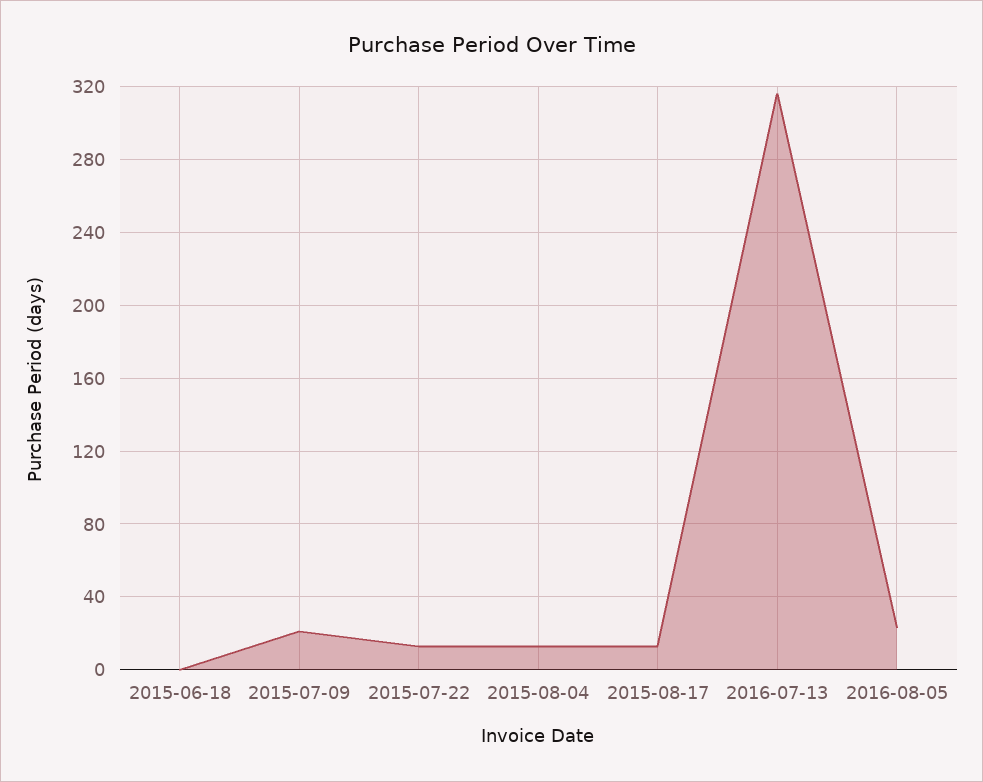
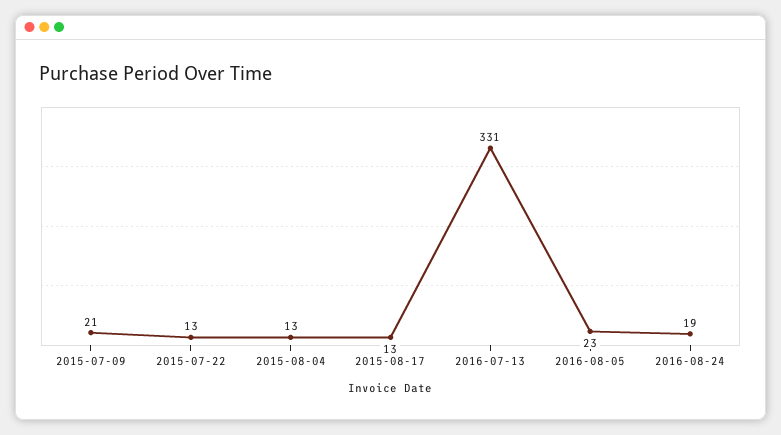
2015-06-18: 0 -> none
2016-07-13: 315 -> 331
2016-08-24: none -> 19

